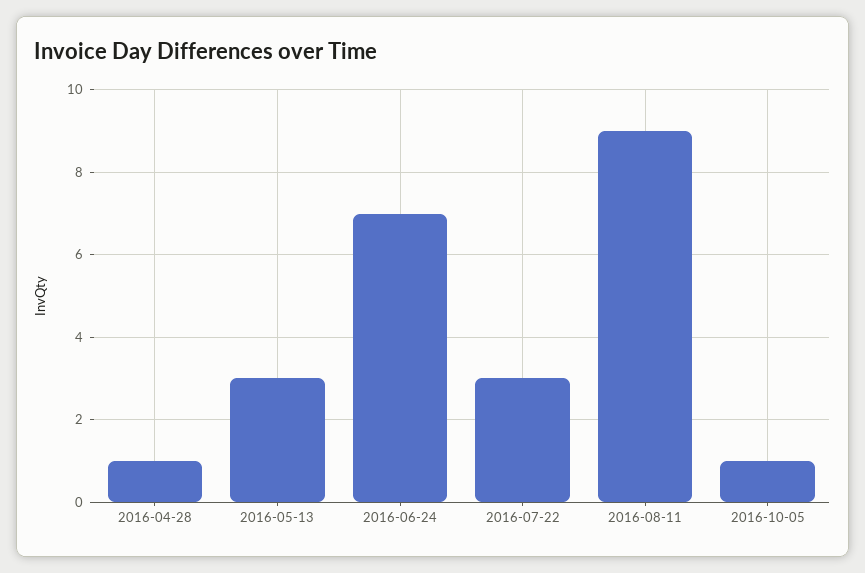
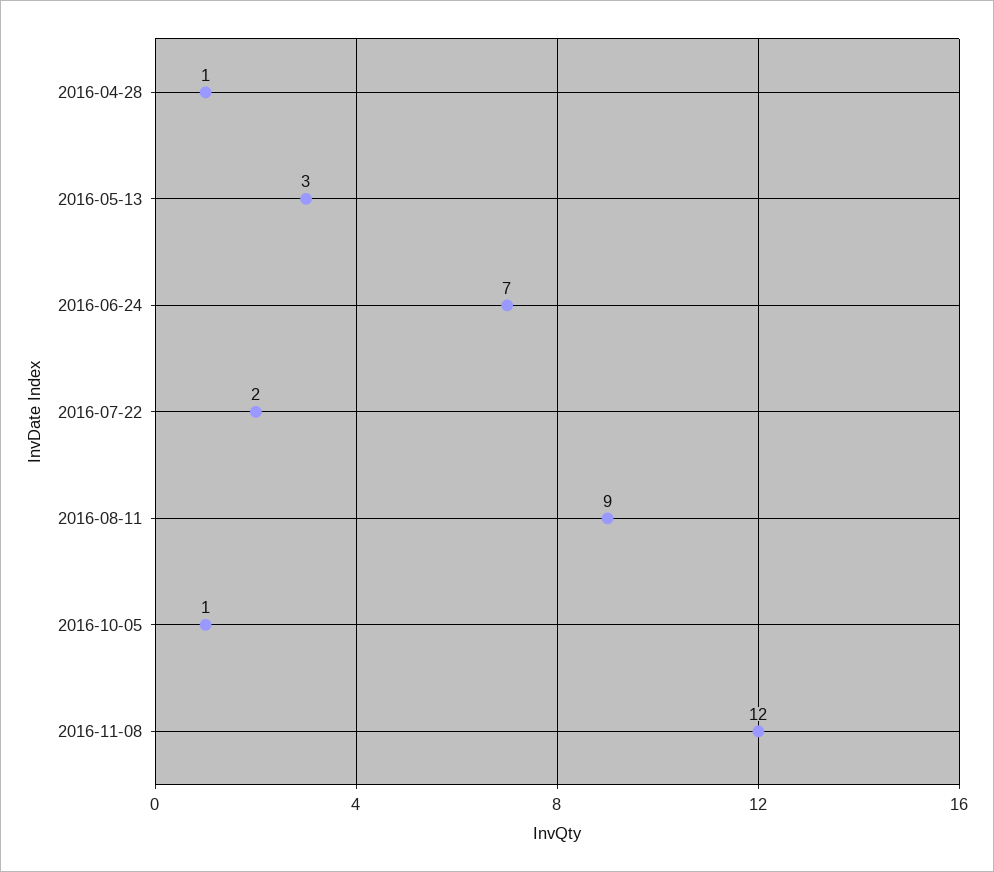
2016-07-22: 3 -> 2
2016-11-08: none -> 12

